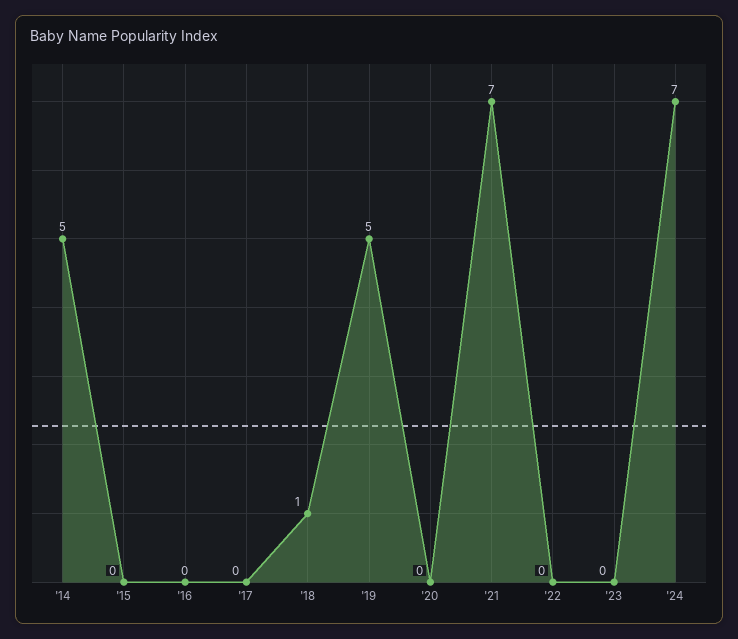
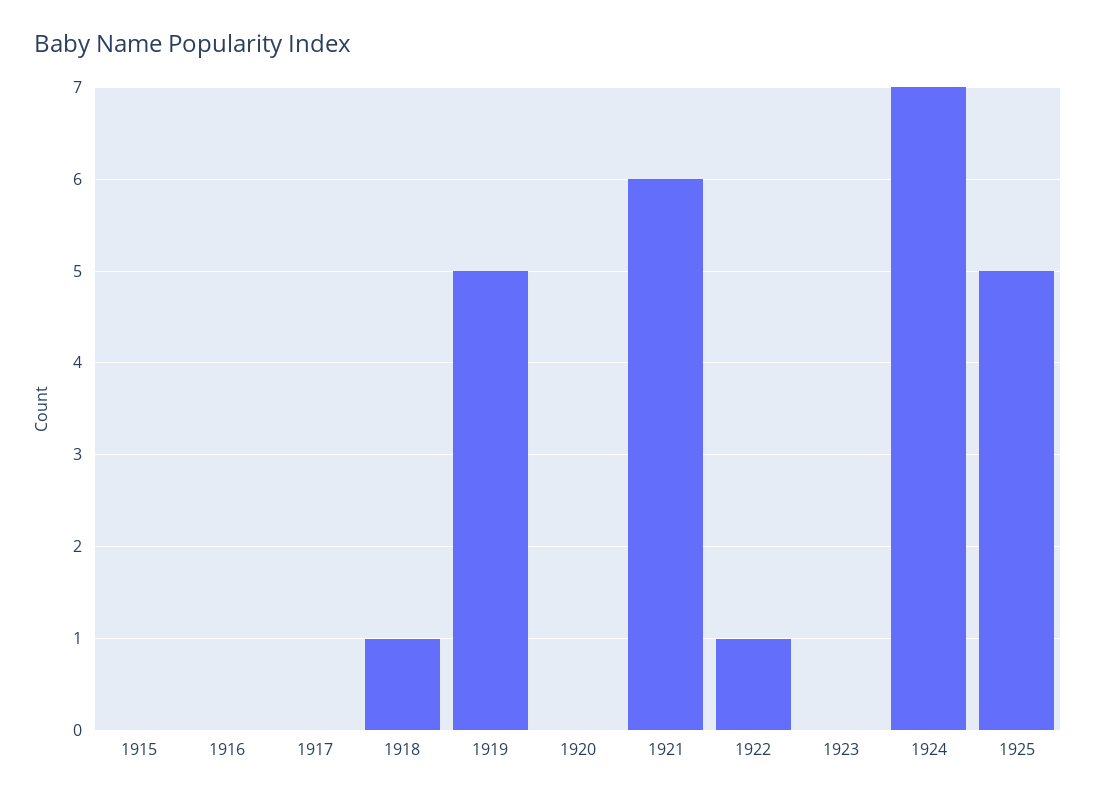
'14: 5 -> none
'21: 7 -> 6
'22: 0 -> 1
1925: none -> 5

